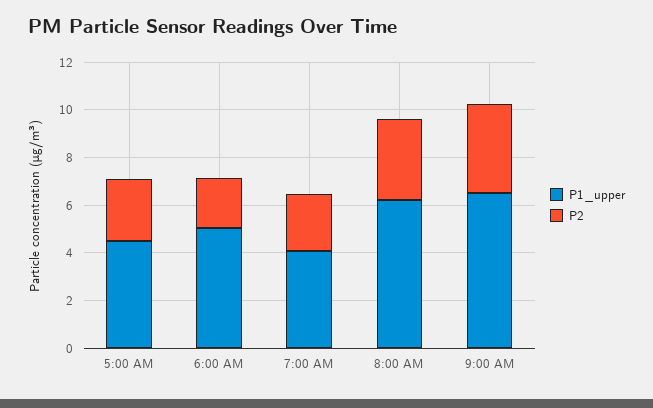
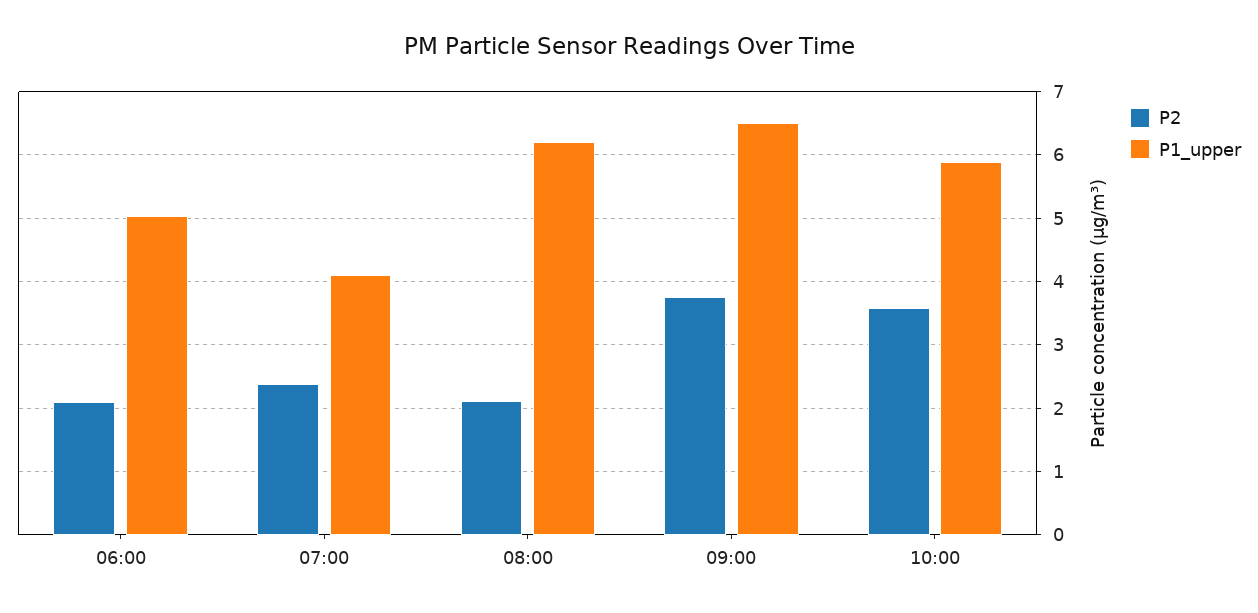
P1_upper, 5:00 AM: 4.5 -> none
P2, 5:00 AM: 2.5 -> none
P2, 8:00 AM: 3.5 -> 2.1
P2, 10:00: none -> 3.6
P1_upper, 10:00: none -> 5.9

